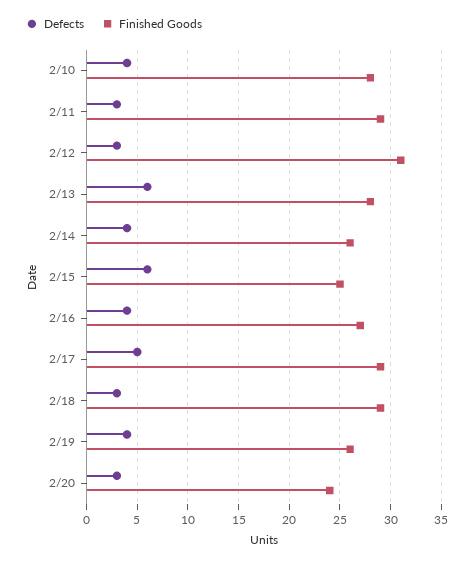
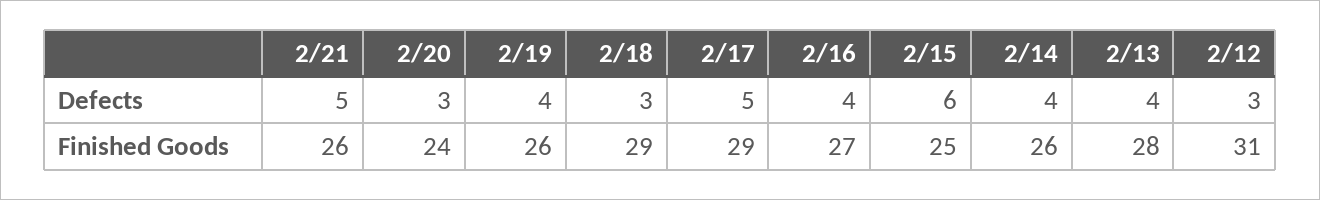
Defects, 2/10: 4 -> none
Finished Goods, 2/10: 28 -> none
Defects, 2/11: 3 -> none
Finished Goods, 2/11: 29 -> none
Defects, 2/13: 6 -> 4
Defects, 2/21: none -> 5
Finished Goods, 2/21: none -> 26

